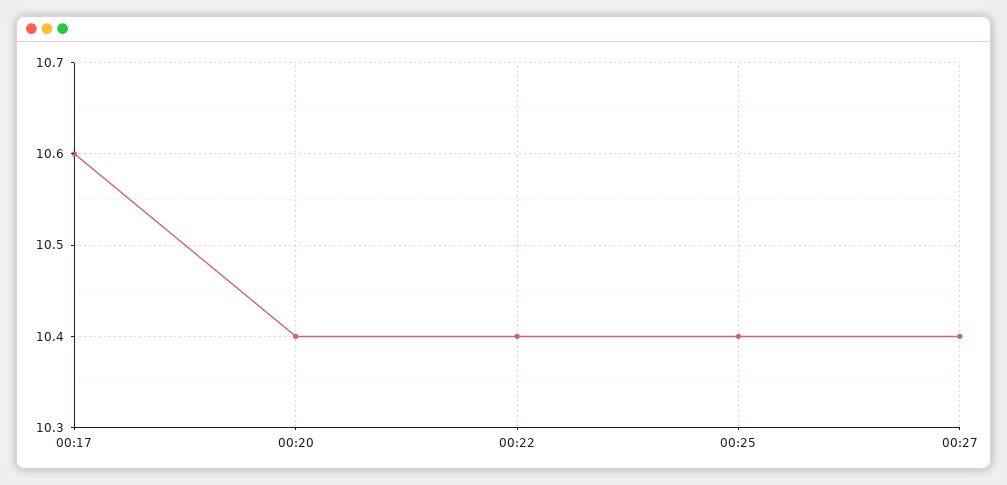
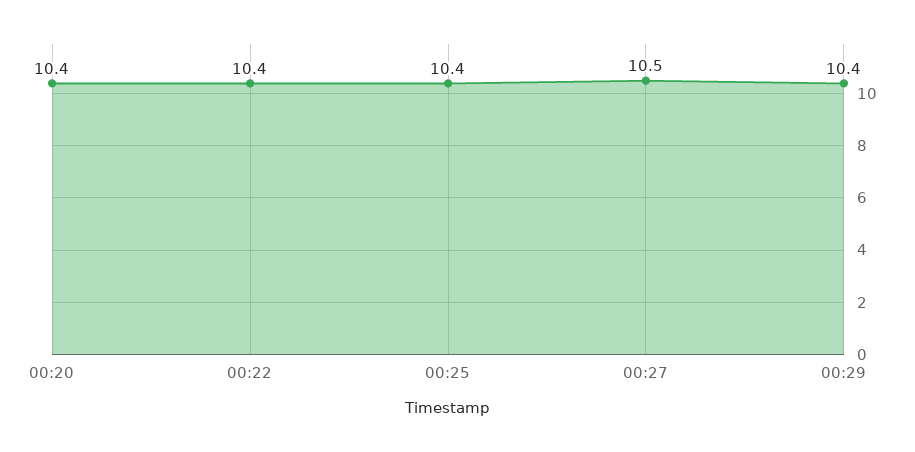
00:17: 10.6 -> none
00:27: 10.4 -> 10.5
00:29: none -> 10.4

